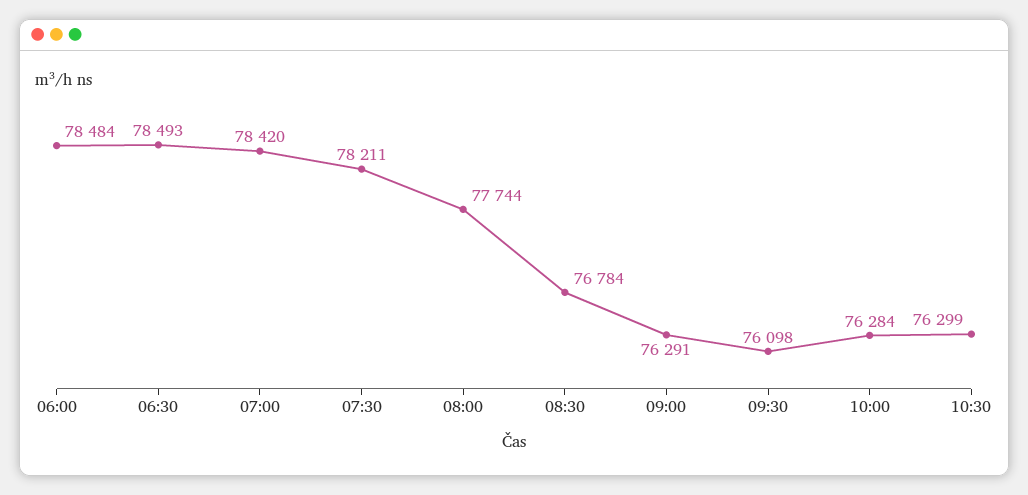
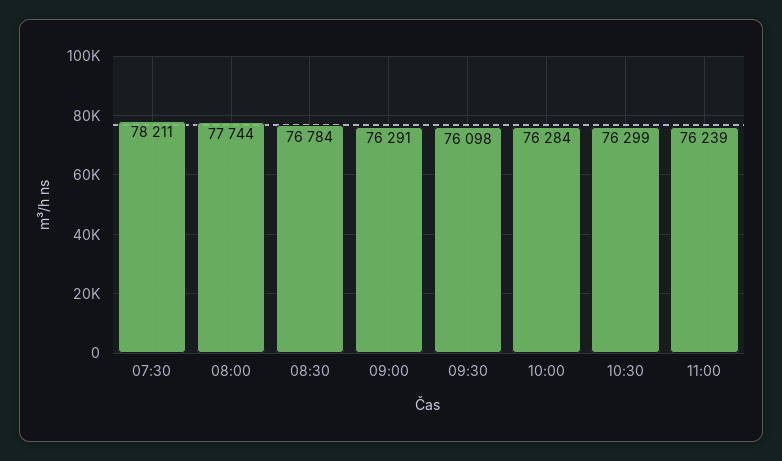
06:00: 78484 -> none
06:30: 78493 -> none
07:00: 78420 -> none
11:00: none -> 76239

